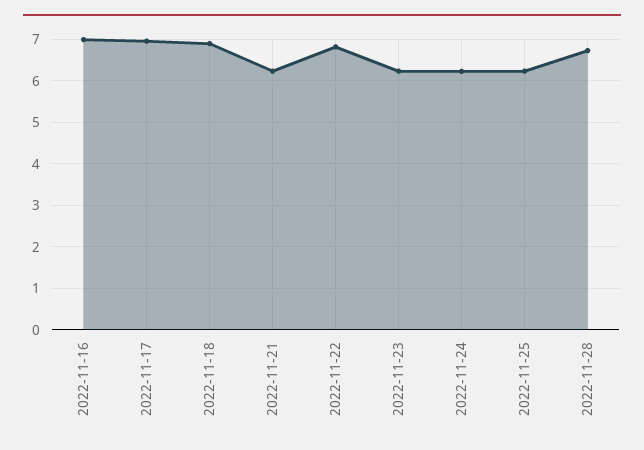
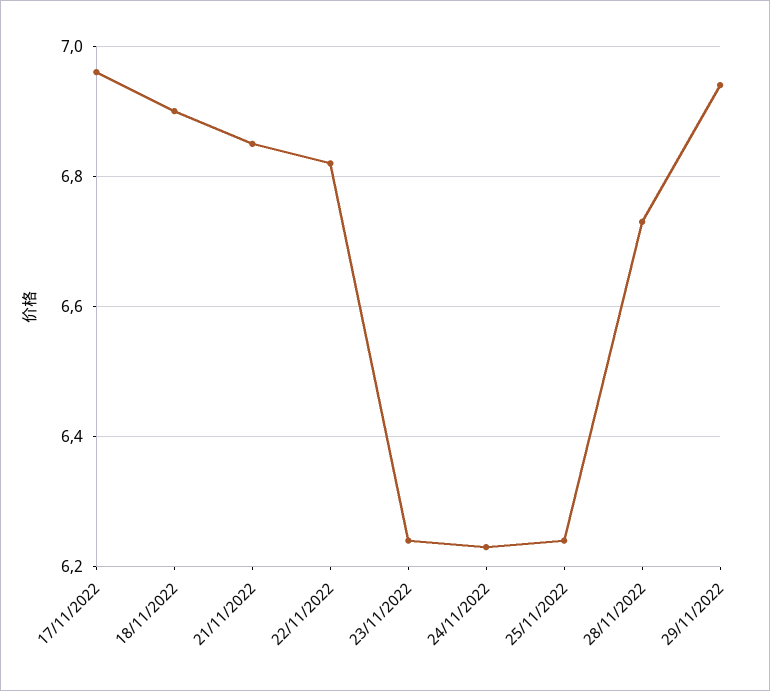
2022-11-16: 7 -> none
2022-11-21: 6.2 -> 6.85
29/11/2022: none -> 6.95

